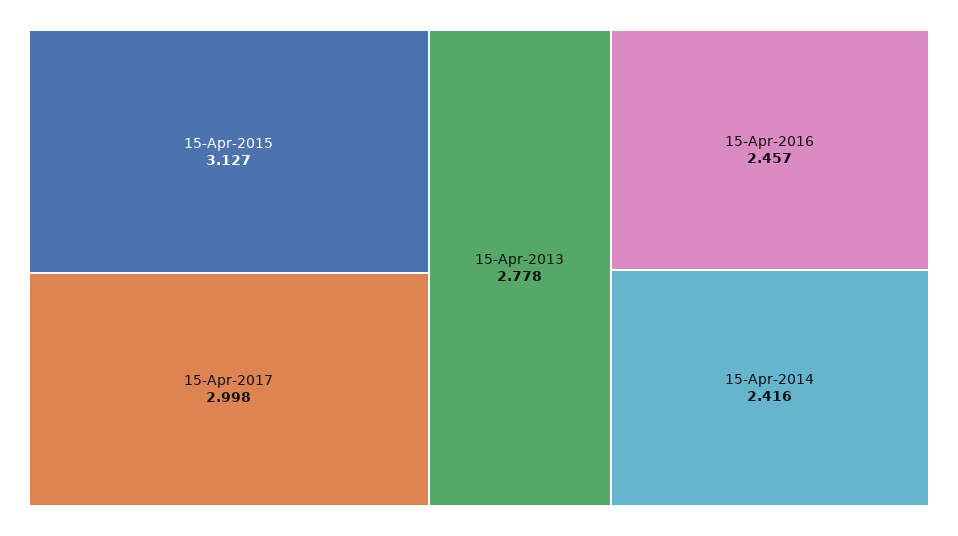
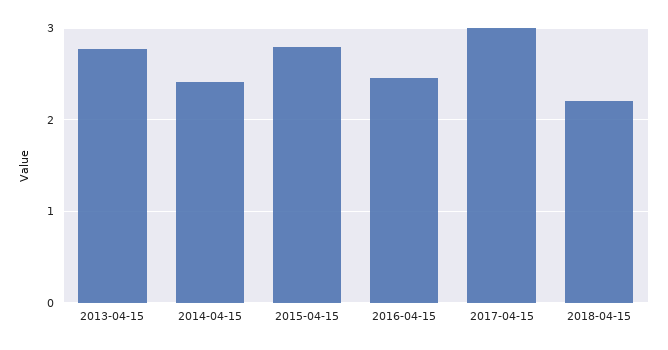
15-Apr-2015: 3.127 -> 2.8
2018-04-15: none -> 2.2

